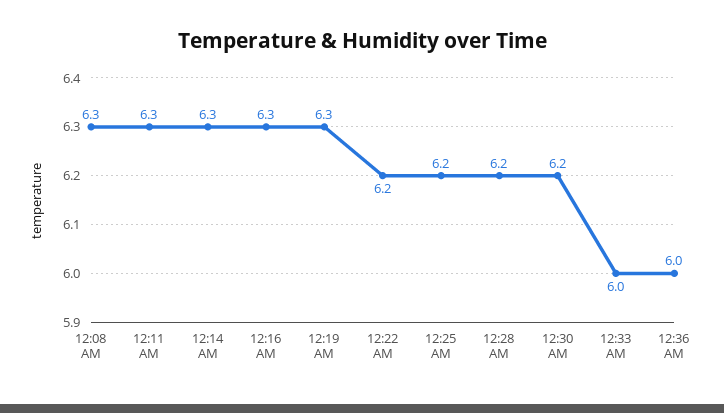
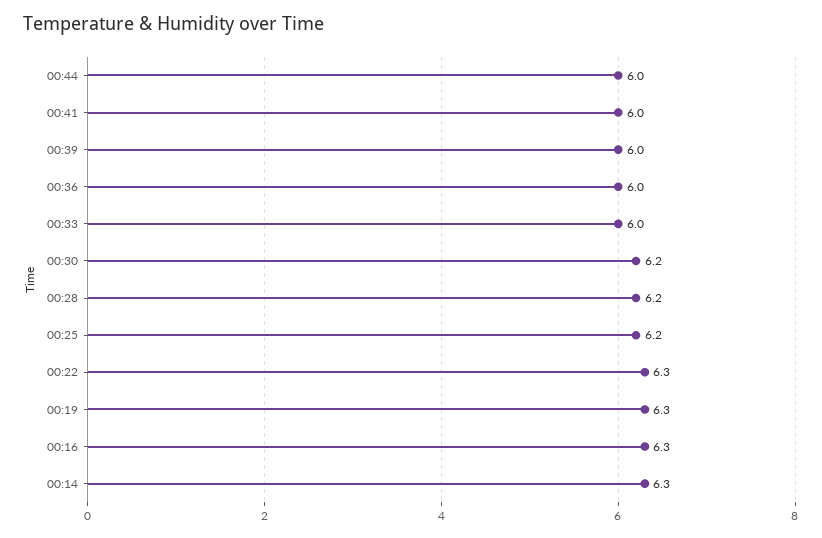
12:08 AM: 6.3 -> none
12:11 AM: 6.3 -> none
12:22 AM: 6.2 -> 6.3
00:44: none -> 6
00:41: none -> 6
00:39: none -> 6

